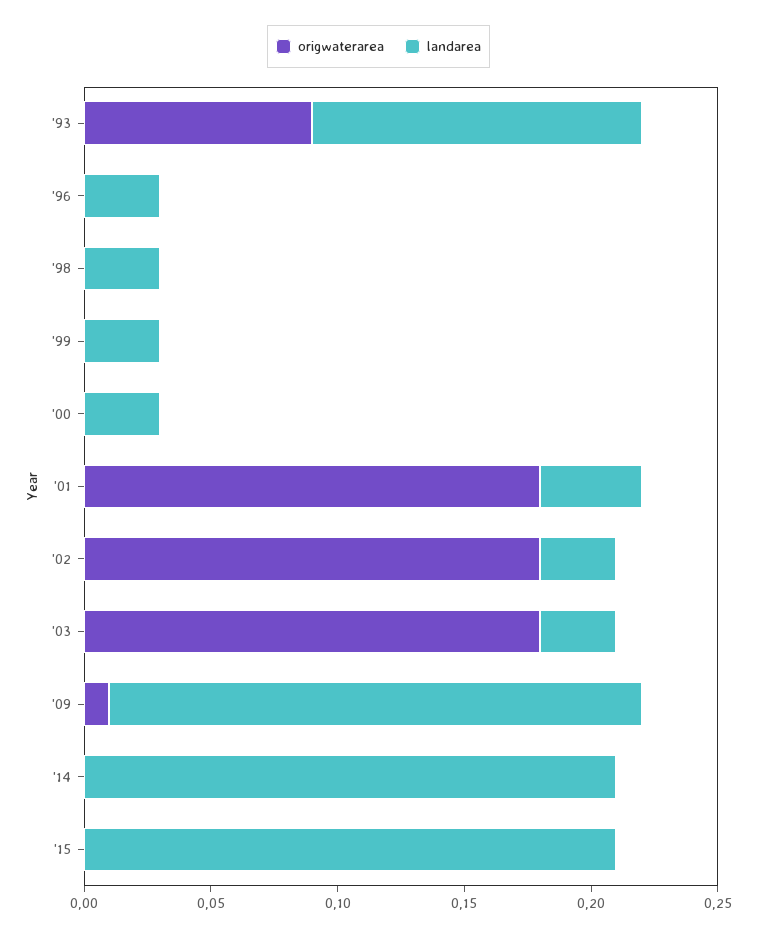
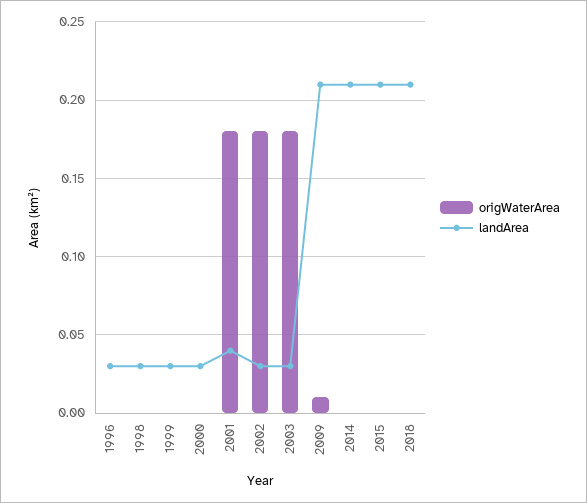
origwaterarea, '93: 0.09 -> none
landarea, '93: 0.13 -> none
origwaterarea, 2018: none -> 0
landarea, 2018: none -> 0.21

